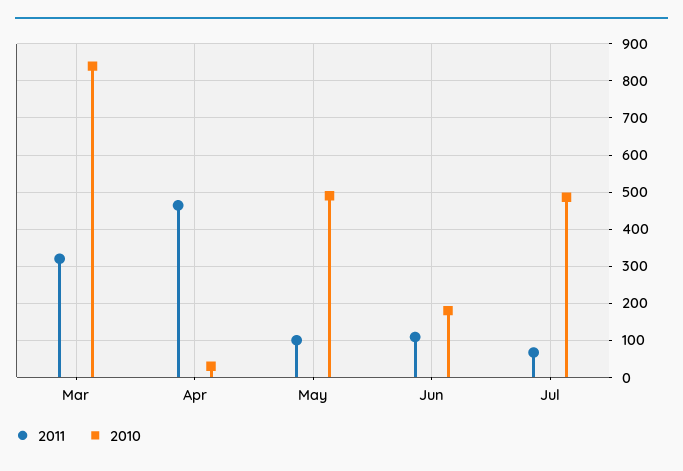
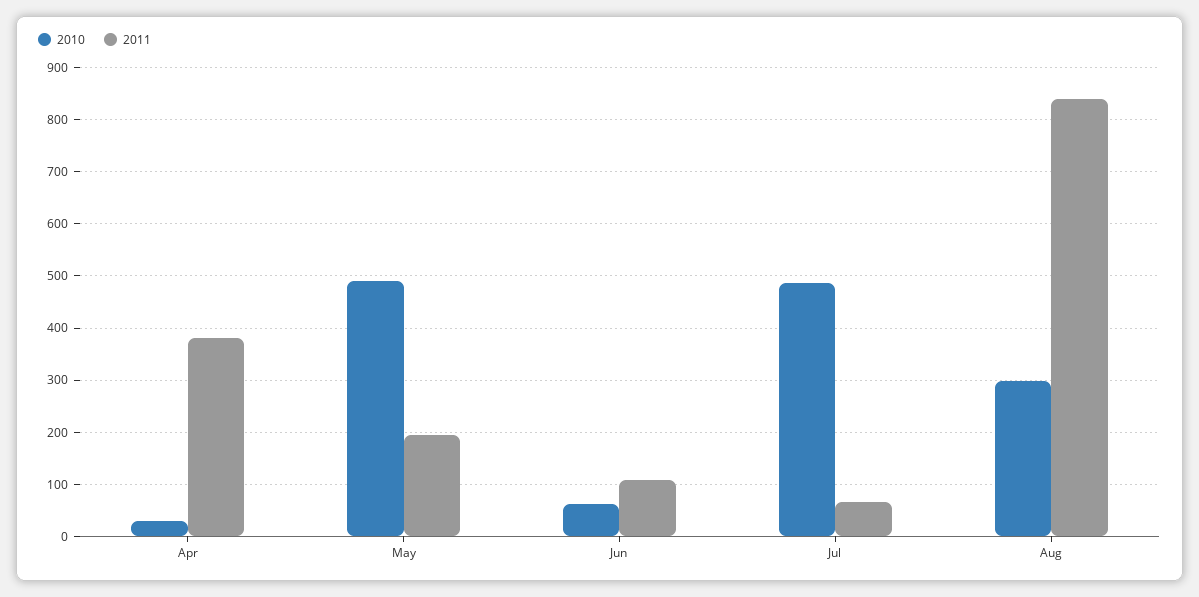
2011, Mar: 320 -> none
2010, Mar: 840 -> none
2011, Apr: 460 -> 380
2011, May: 100 -> 200
2010, Jun: 180 -> 60
2010, Aug: none -> 300
2011, Aug: none -> 840

